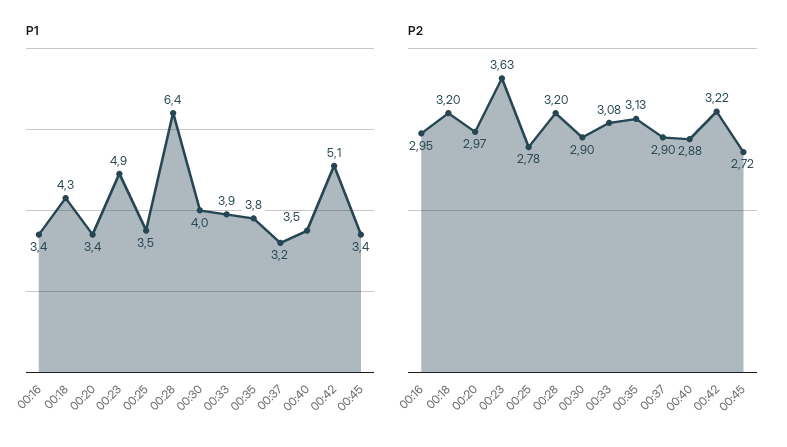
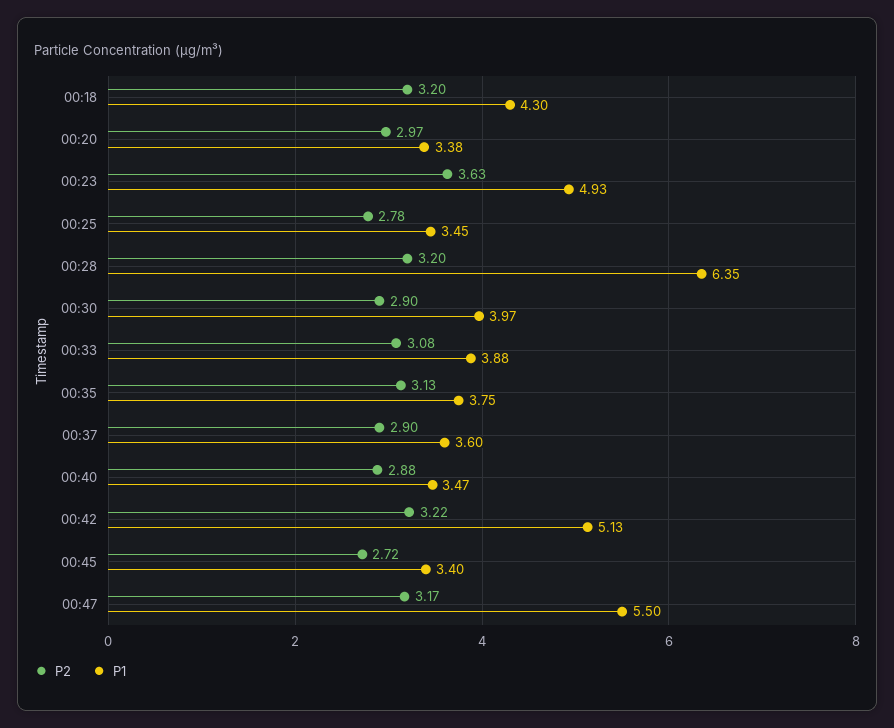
P1, 00:16: 3.4 -> none
P1, 00:37: 3.2 -> 3.6
P2, 00:16: 2.95 -> none
P2, 00:47: none -> 3.17
P1, 00:47: none -> 5.5

